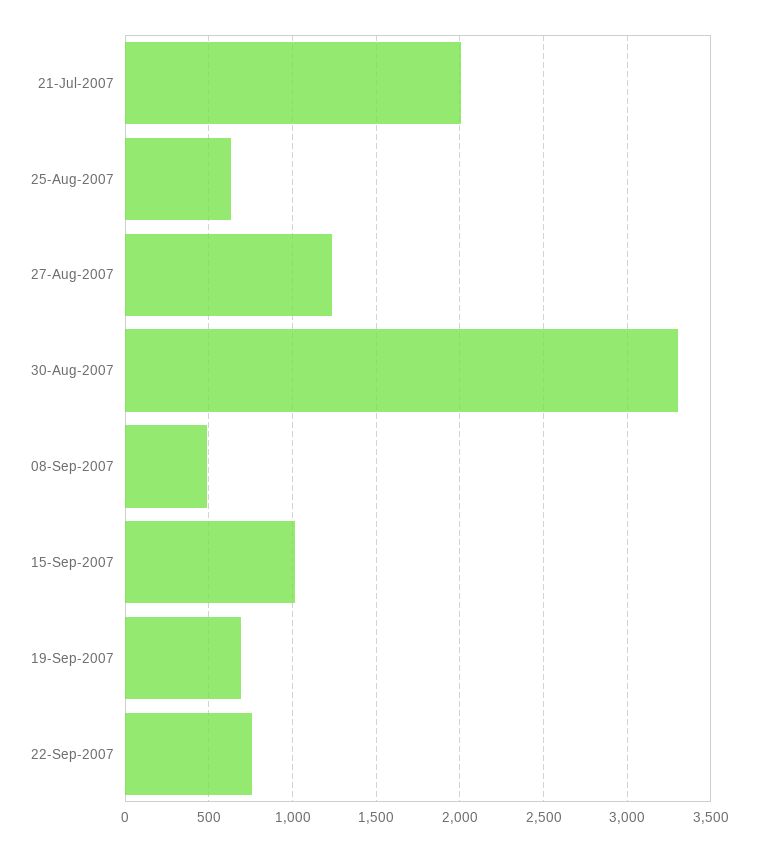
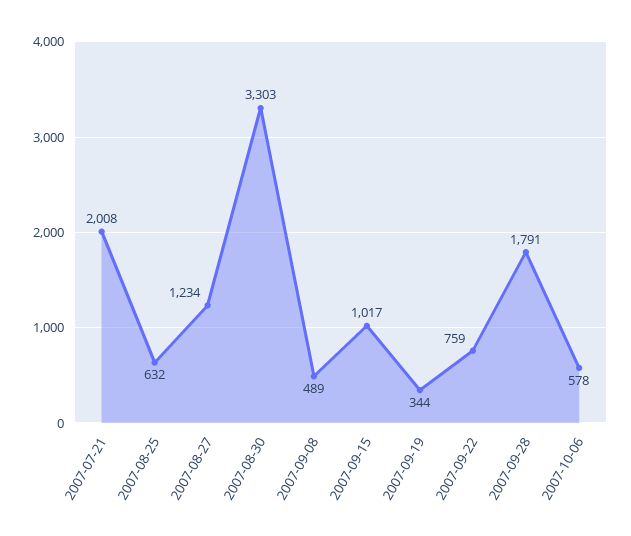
19-Sep-2007: 700 -> 344
2007-09-28: none -> 1791
2007-10-06: none -> 578

